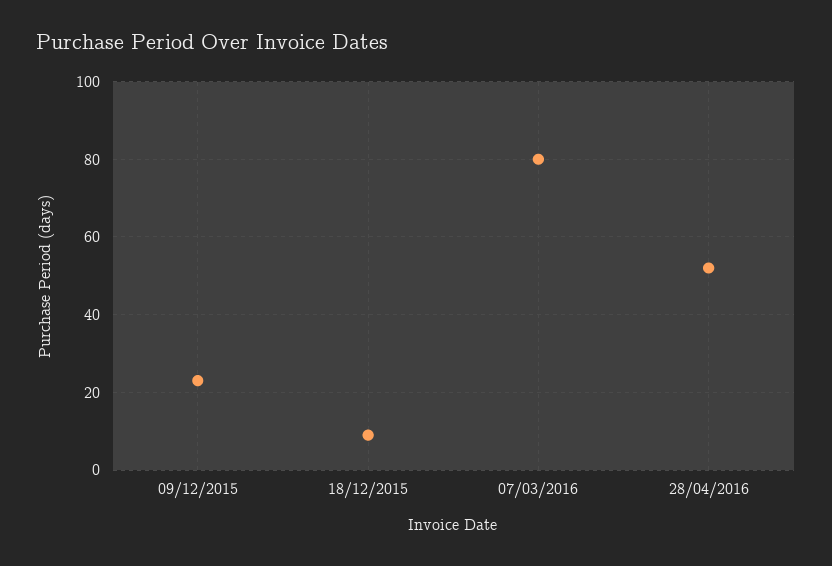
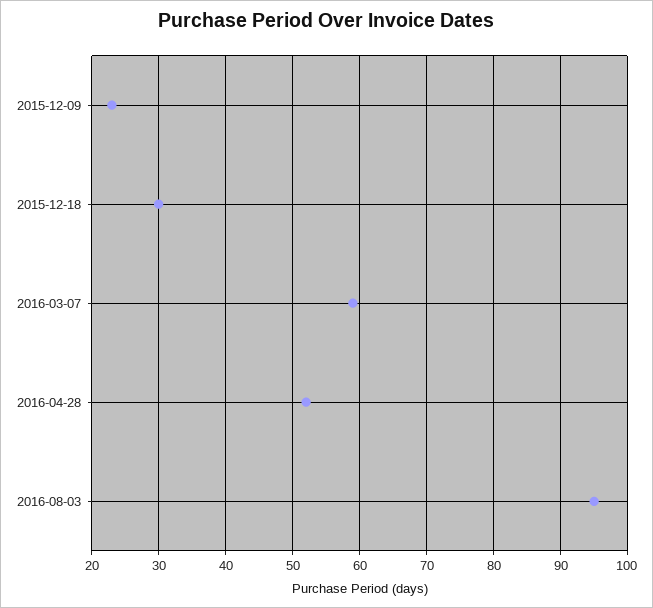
18/12/2015: 10 -> 30
07/03/2016: 80 -> 59
2016-08-03: none -> 95

